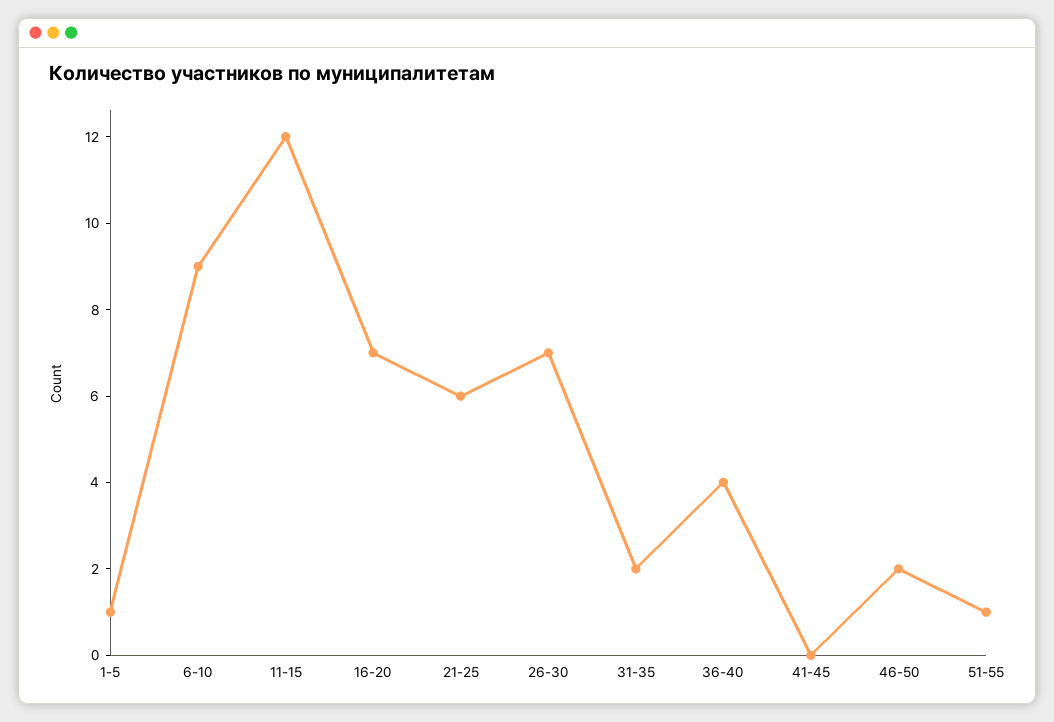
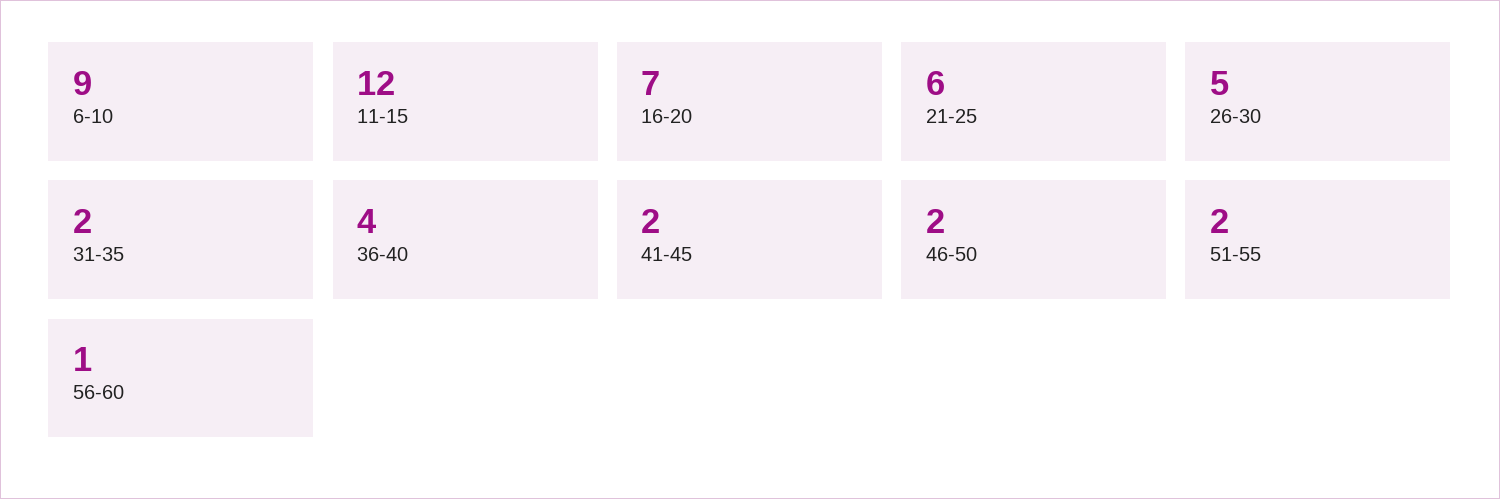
1-5: 1 -> none
26-30: 7 -> 5
41-45: 0 -> 2
51-55: 1 -> 2
56-60: none -> 1

